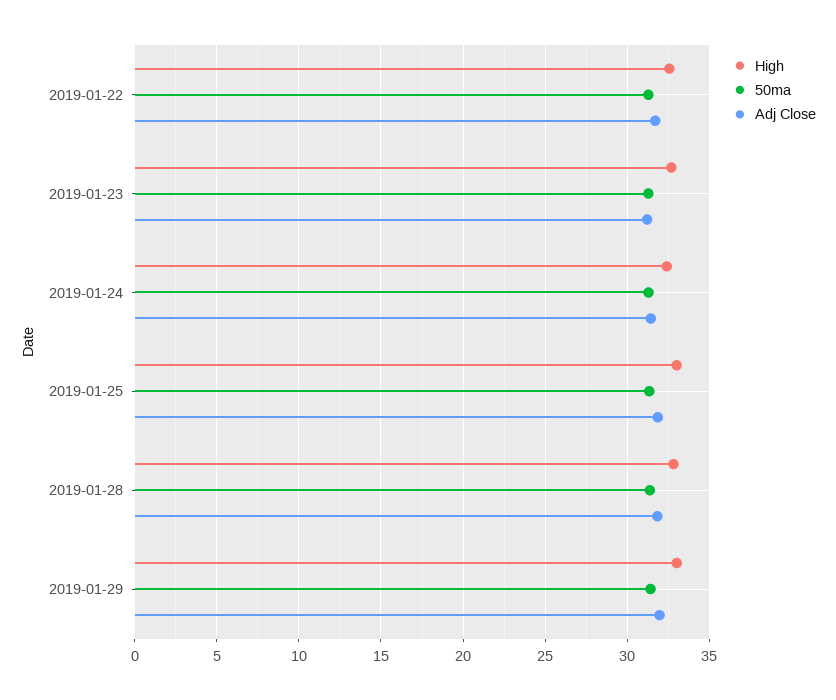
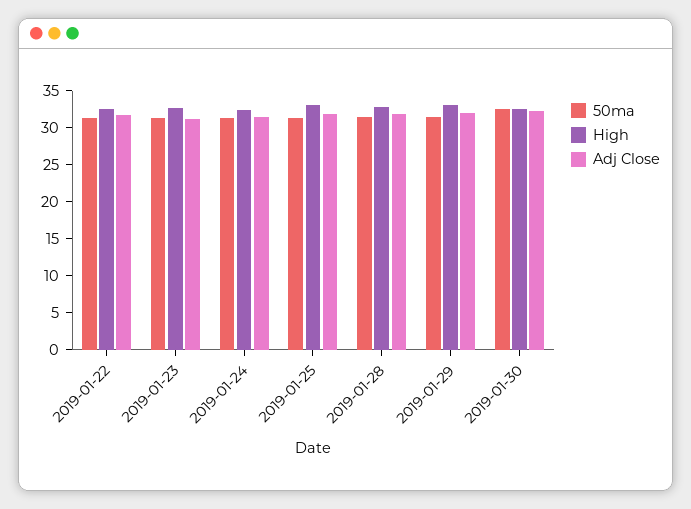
50ma, 2019-01-30: none -> 32.5
High, 2019-01-30: none -> 32.5
Adj Close, 2019-01-30: none -> 32.5

